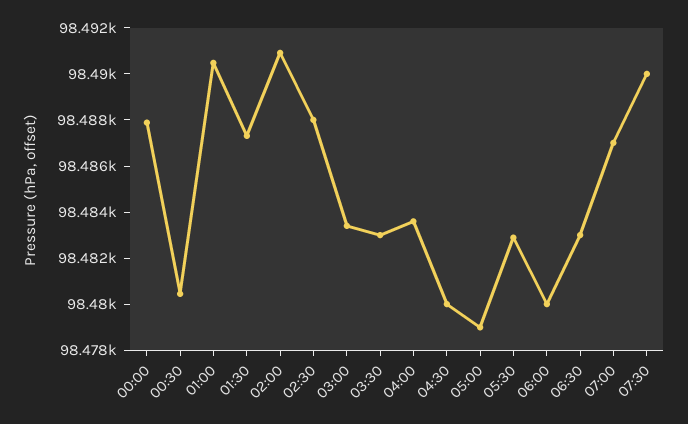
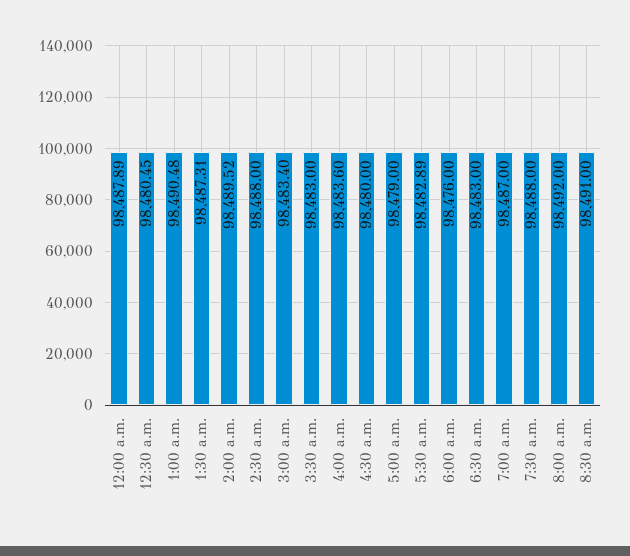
02:00: 98491 -> 98489.52
06:00: 98480 -> 98476
07:30: 98490 -> 98488
8:00 a.m.: none -> 98492
8:30 a.m.: none -> 98491

